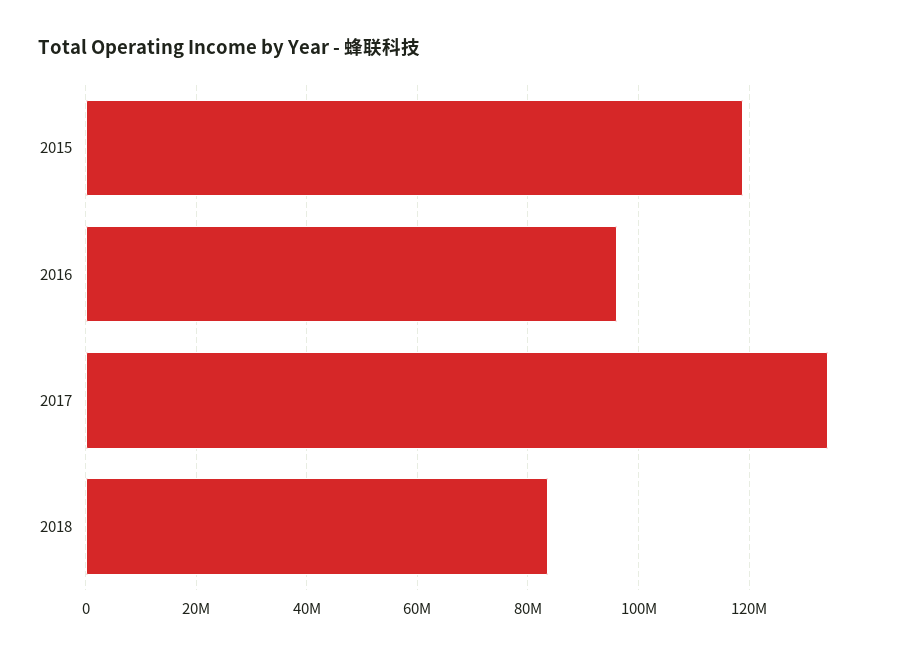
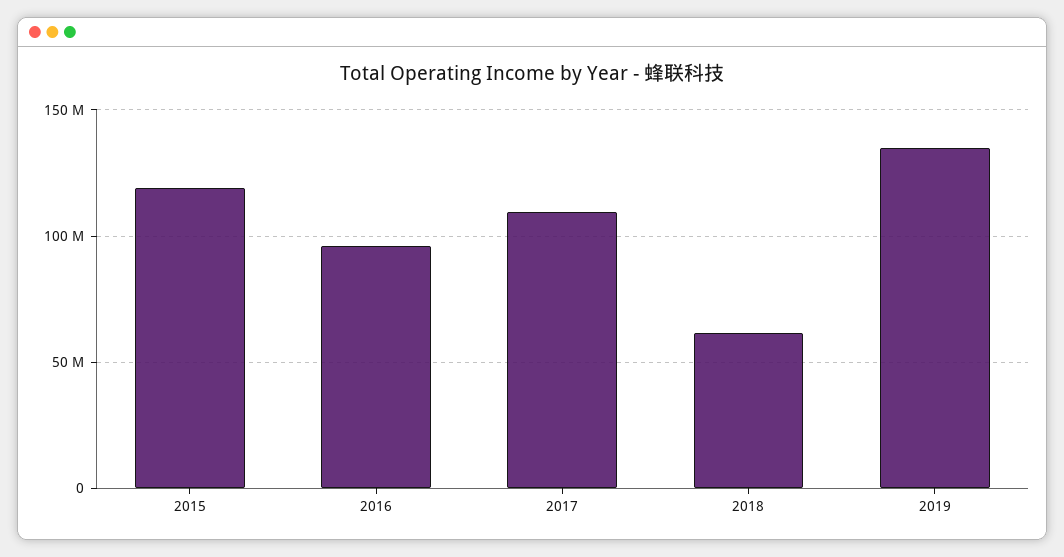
2017: 134000000 -> 110000000
2018: 84000000 -> 60000000
2019: none -> 135000000

